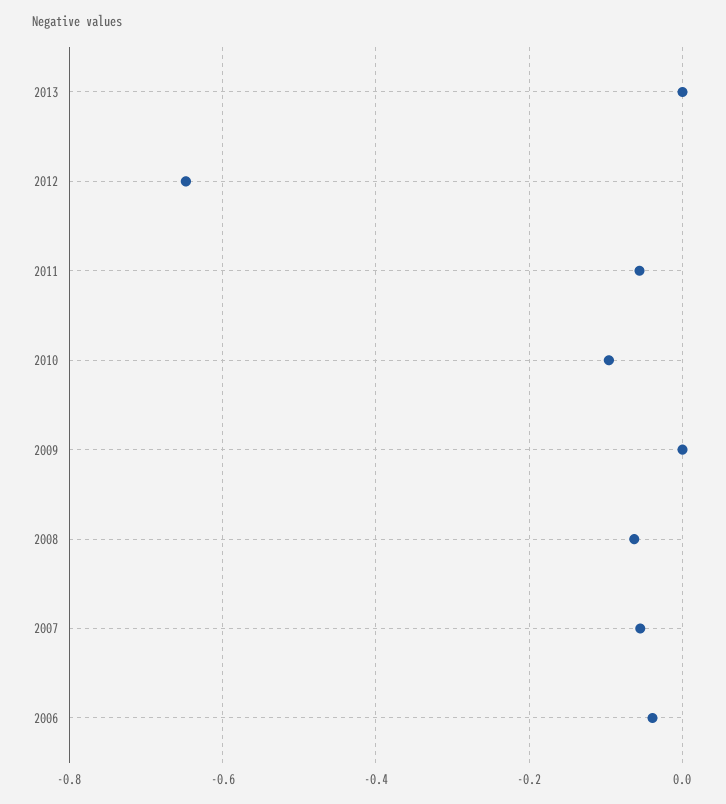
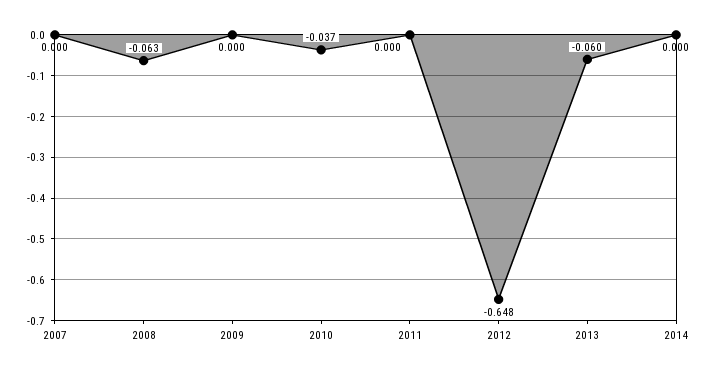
2013: 0 -> -0.06
2011: -0.06 -> 0
2010: -0.1 -> -0.037
2007: -0.06 -> 0
2006: -0.04 -> none
2014: none -> 0

